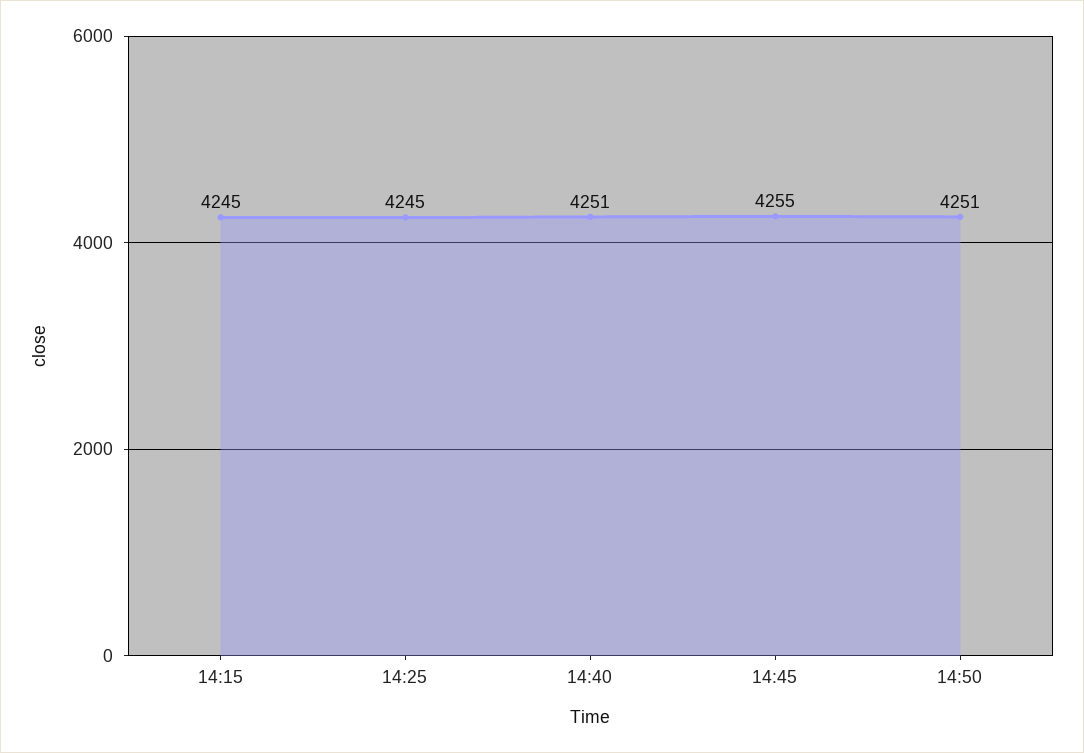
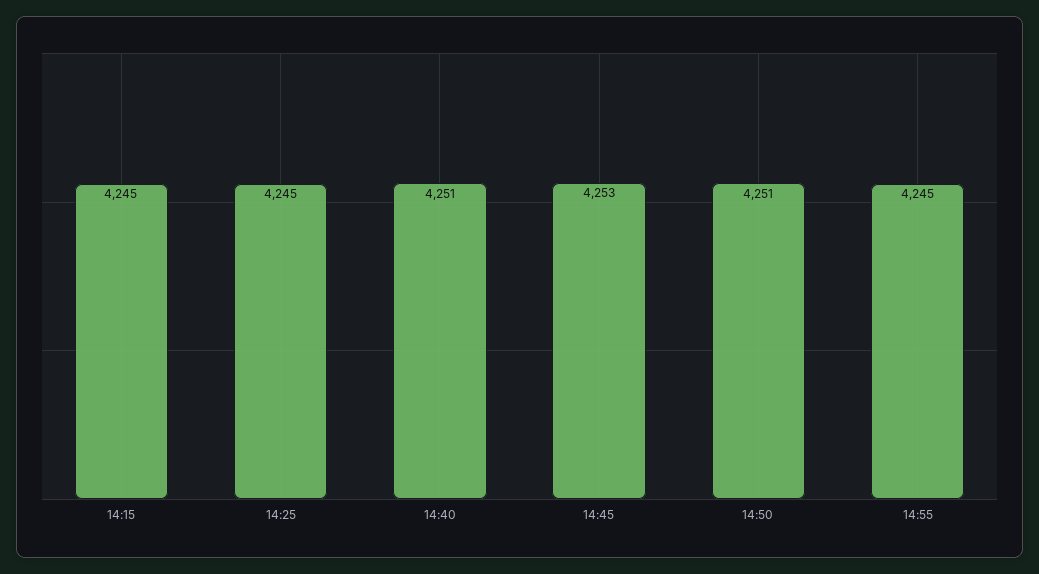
14:45: 4255 -> 4253
14:55: none -> 4245

